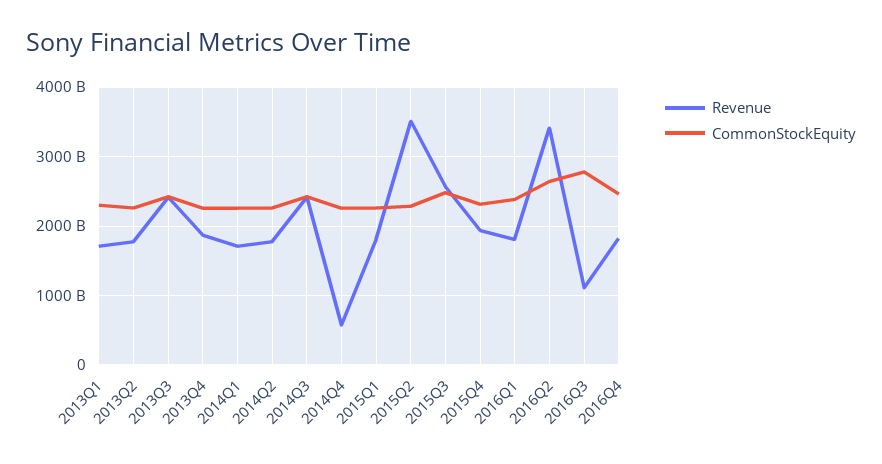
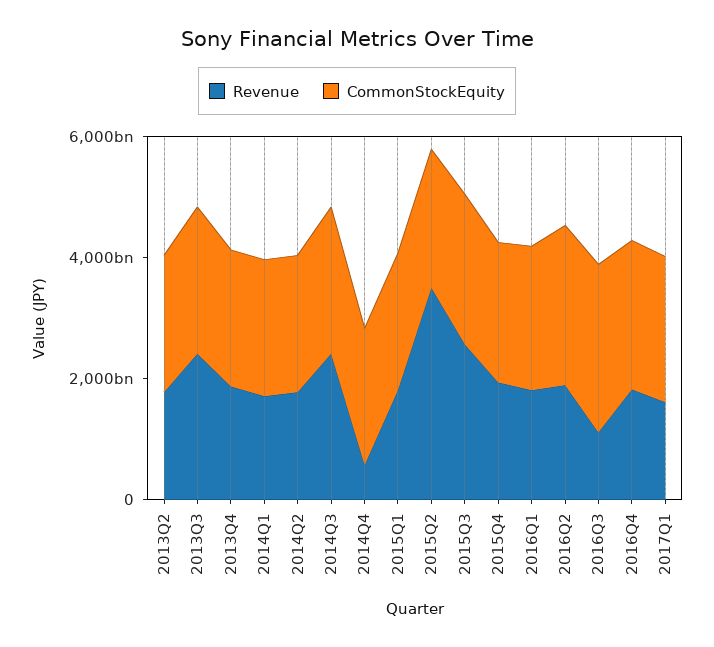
Revenue, 2013Q1: 1700000000000 -> none
CommonStockEquity, 2013Q1: 2300000000000 -> none
Revenue, 2016Q2: 3400000000000 -> 2000000000000
Revenue, 2017Q1: none -> 1500000000000
CommonStockEquity, 2017Q1: none -> 2500000000000

